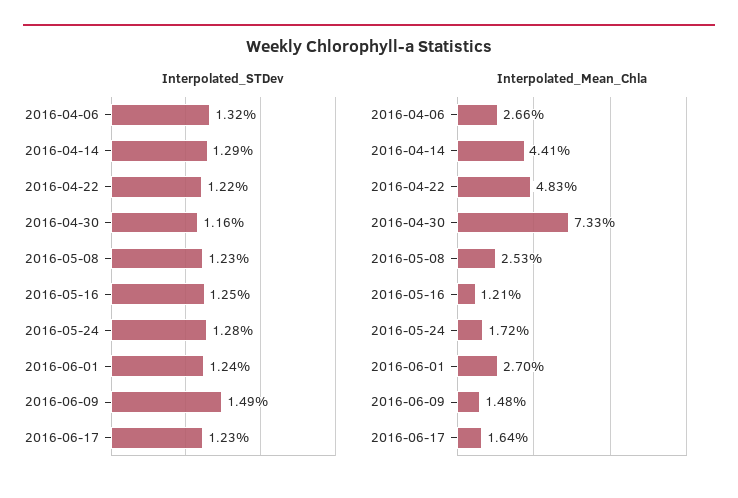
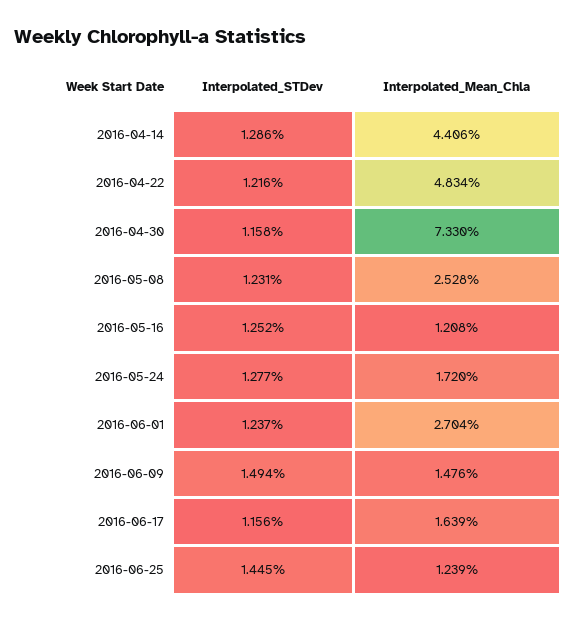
Interpolated_STDev, 2016-04-06: 1.32 -> none
Interpolated_STDev, 2016-06-17: 1.23 -> 1.156
Interpolated_Mean_Chla, 2016-04-06: 2.66 -> none
Interpolated_STDev, 2016-06-25: none -> 1.445
Interpolated_Mean_Chla, 2016-06-25: none -> 1.239

